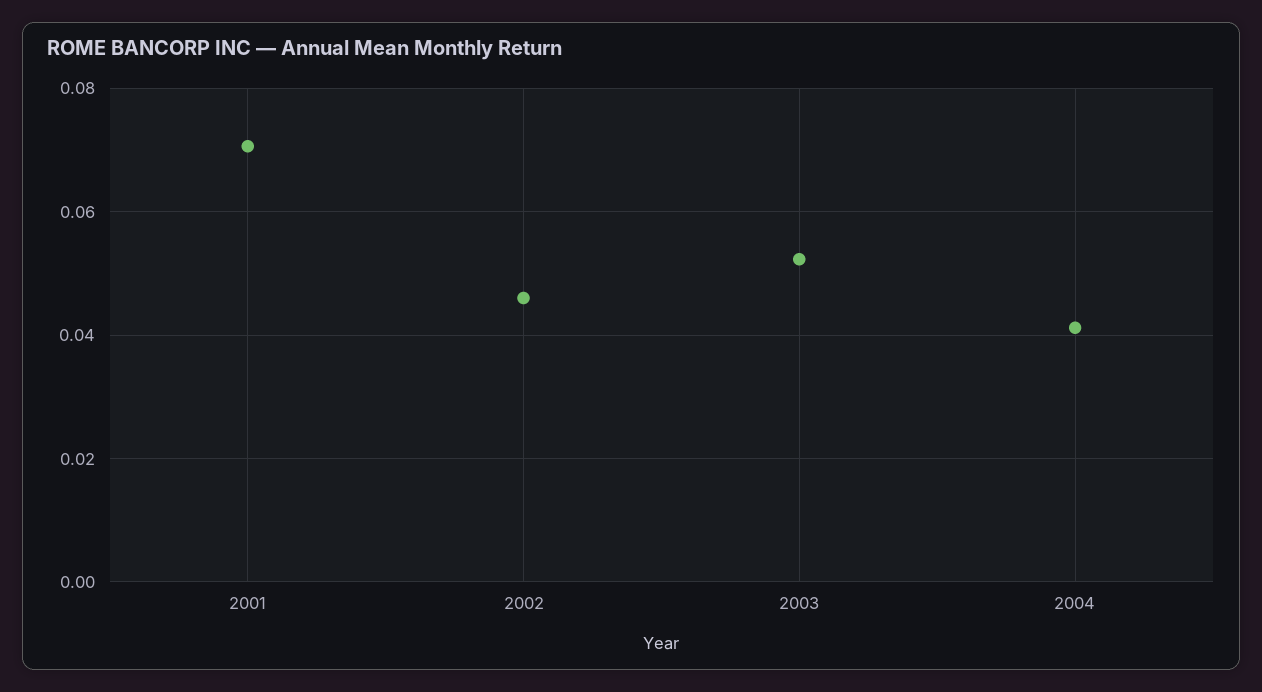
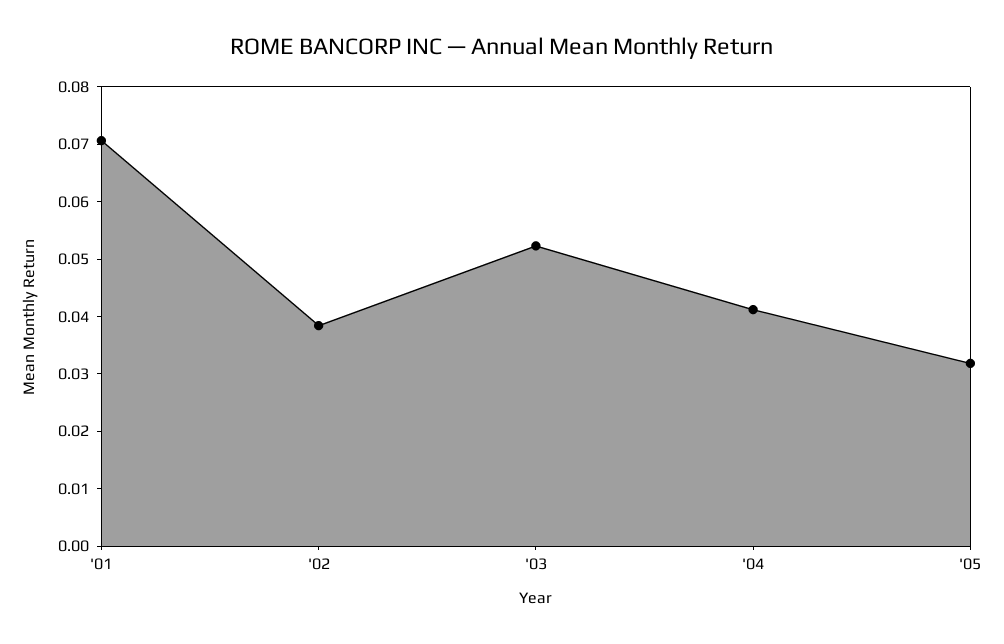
2002: 0.046 -> 0.038
'05: none -> 0.032

